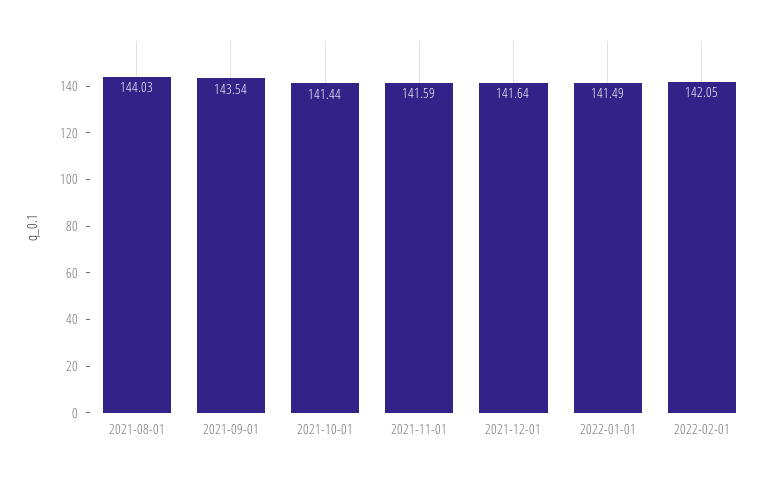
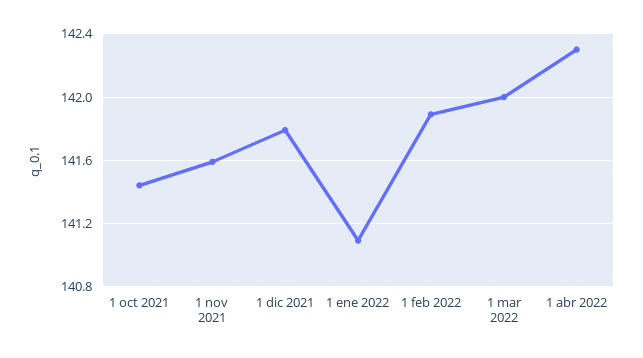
2021-08-01: 144.03 -> none
2021-09-01: 143.54 -> none
2021-12-01: 141.64 -> 141.8
2022-01-01: 141.49 -> 141.1
2022-02-01: 142.05 -> 141.9
1 mar 2022: none -> 142
1 abr 2022: none -> 142.3

